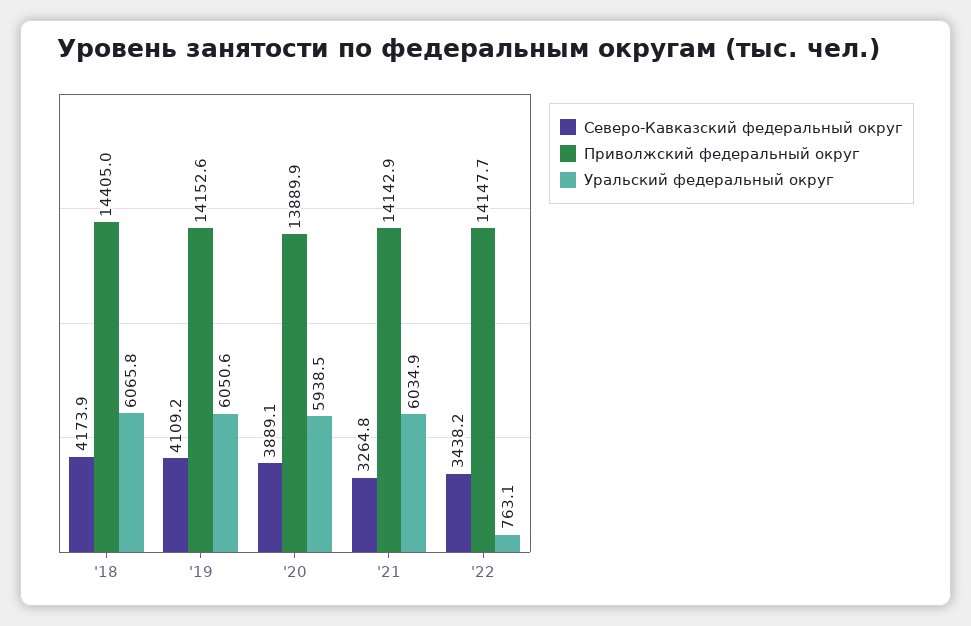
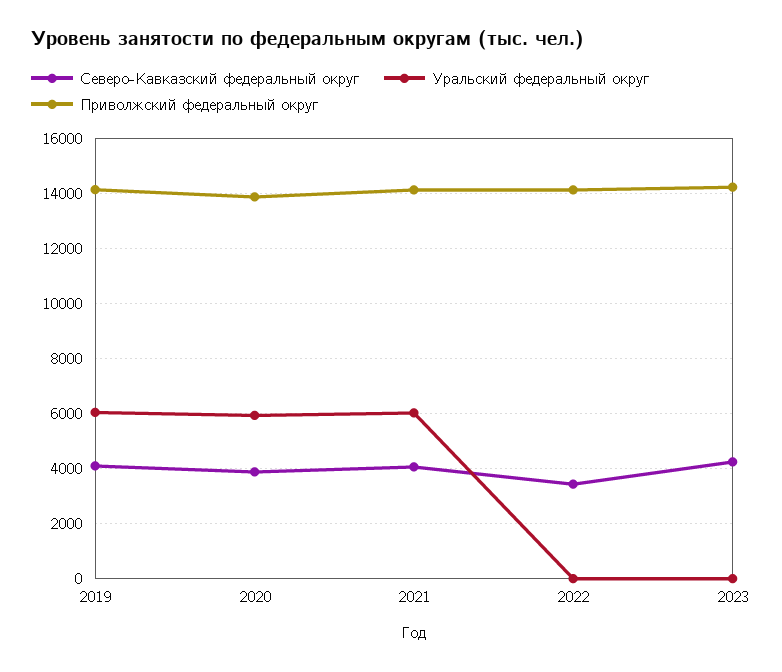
Северо-Кавказский федеральный округ, '18: 4173.9 -> none
Приволжский федеральный округ, '18: 14405 -> none
Уральский федеральный округ, '18: 6065.8 -> none
Северо-Кавказский федеральный округ, '21: 3264.8 -> 4000
Уральский федеральный округ, '22: 763.1 -> 0
Северо-Кавказский федеральный округ, 2023: none -> 4250
Уральский федеральный округ, 2023: none -> 0
Приволжский федеральный округ, 2023: none -> 14250

